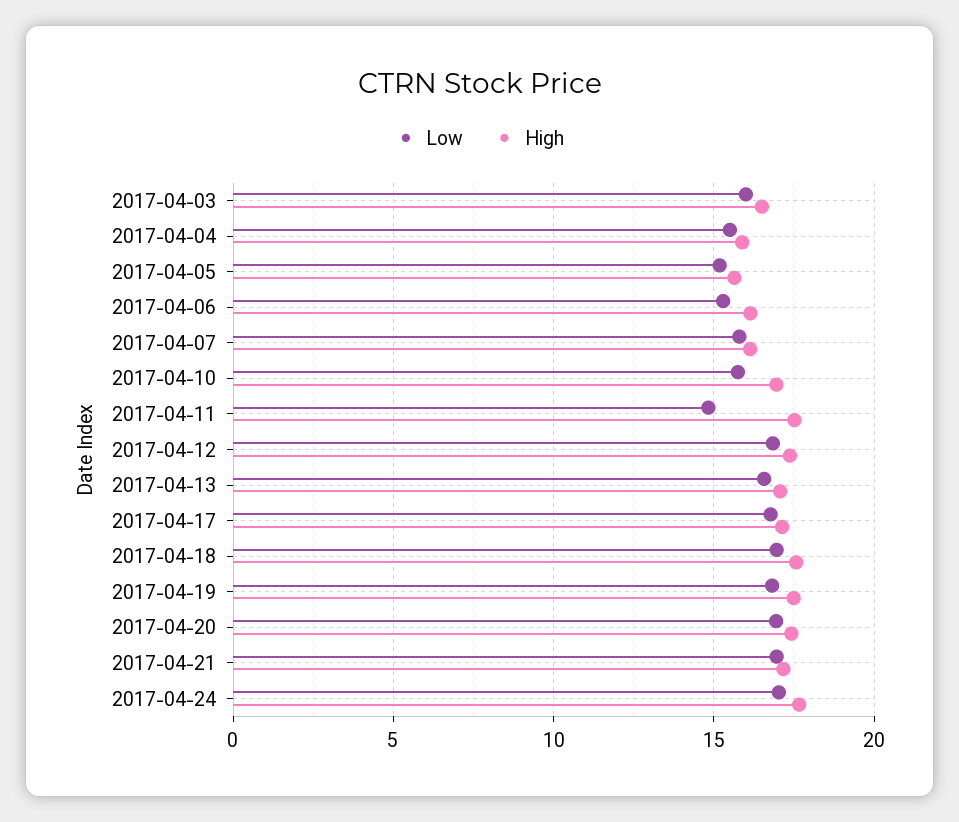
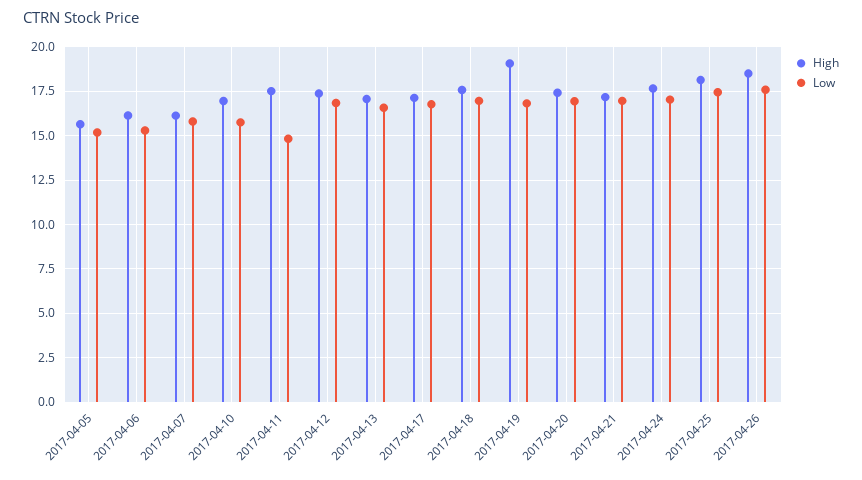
Low, 2017-04-03: 16 -> none
High, 2017-04-03: 16.5 -> none
Low, 2017-04-04: 15.5 -> none
High, 2017-04-04: 16 -> none
High, 2017-04-19: 17.5 -> 19
High, 2017-04-25: none -> 18
Low, 2017-04-25: none -> 17.5
High, 2017-04-26: none -> 18.5
Low, 2017-04-26: none -> 17.5

